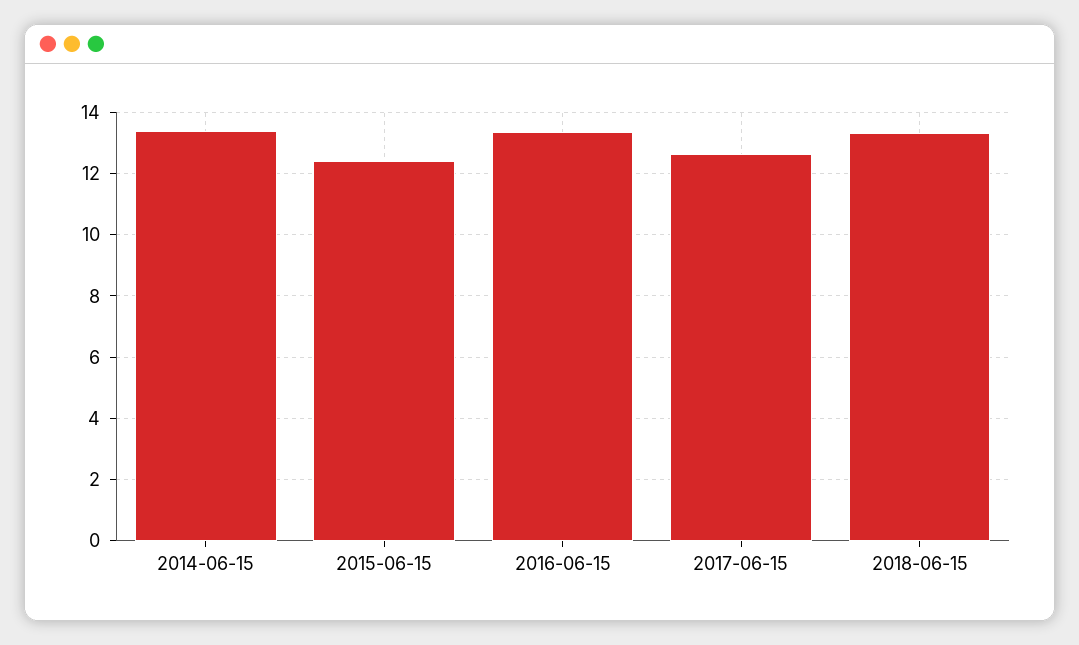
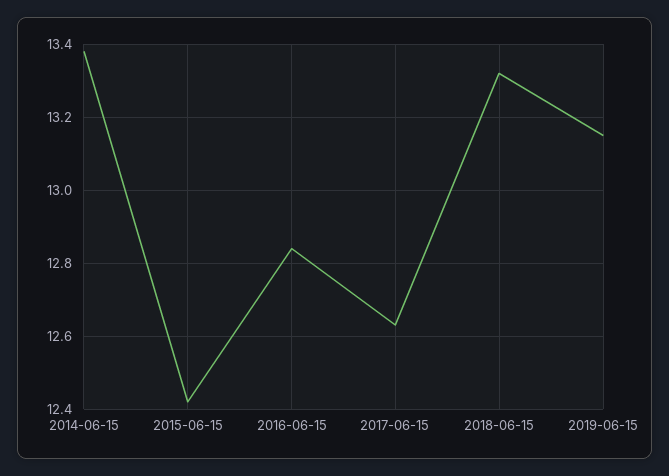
2016-06-15: 13.4 -> 12.85
2019-06-15: none -> 13.15

